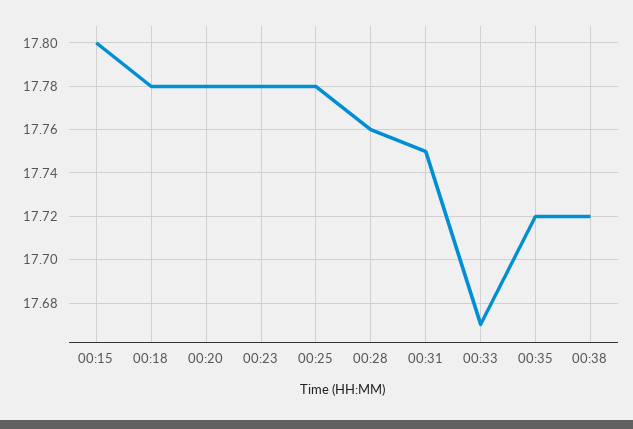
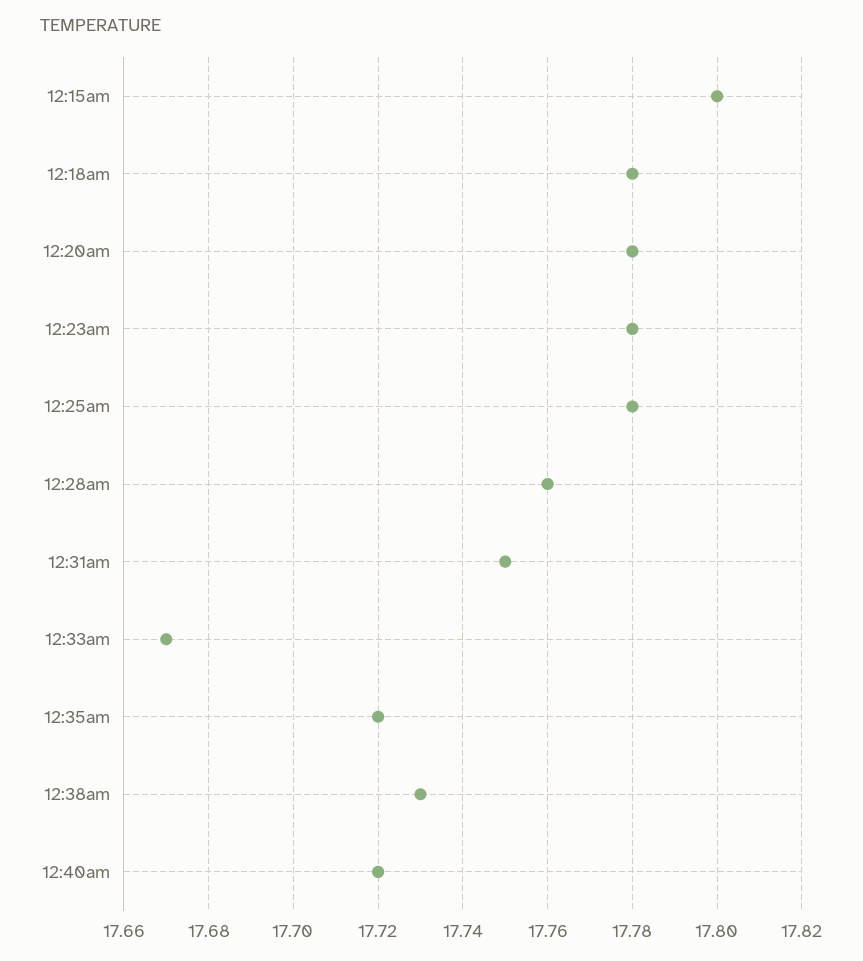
00:38: 17.72 -> 17.73
12:40am: none -> 17.72

